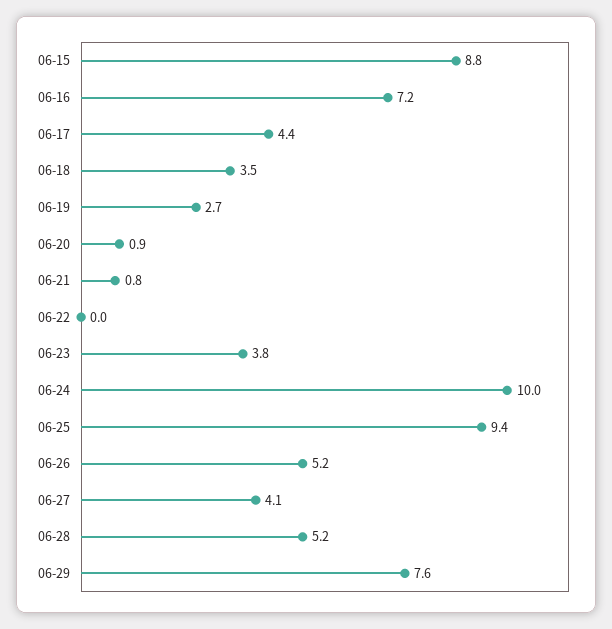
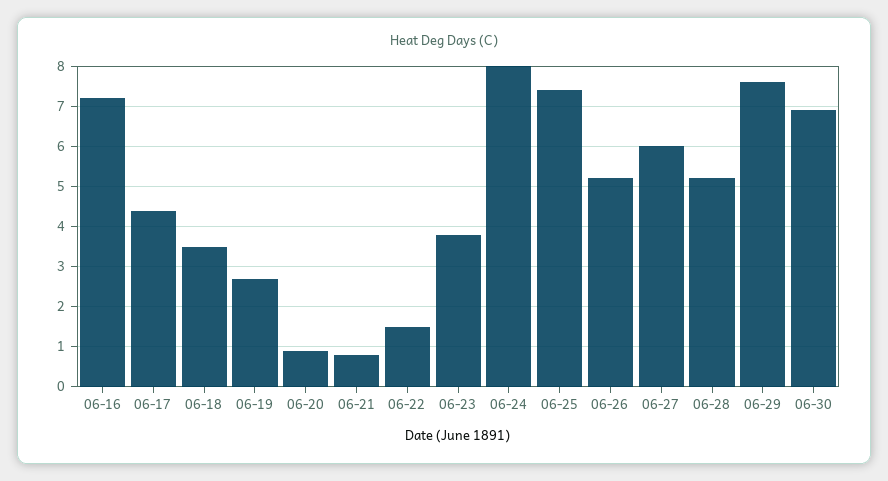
06-15: 8.8 -> none
06-22: 0 -> 1.5
06-24: 10 -> 8
06-25: 9.4 -> 7.5
06-27: 4.1 -> 6
06-30: none -> 7

